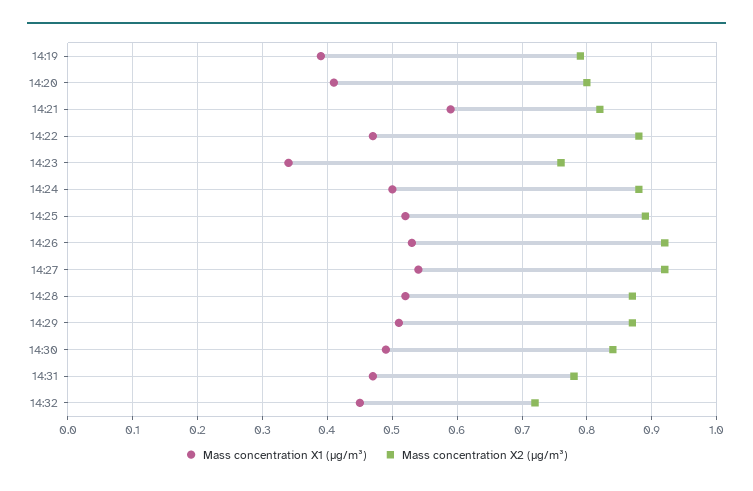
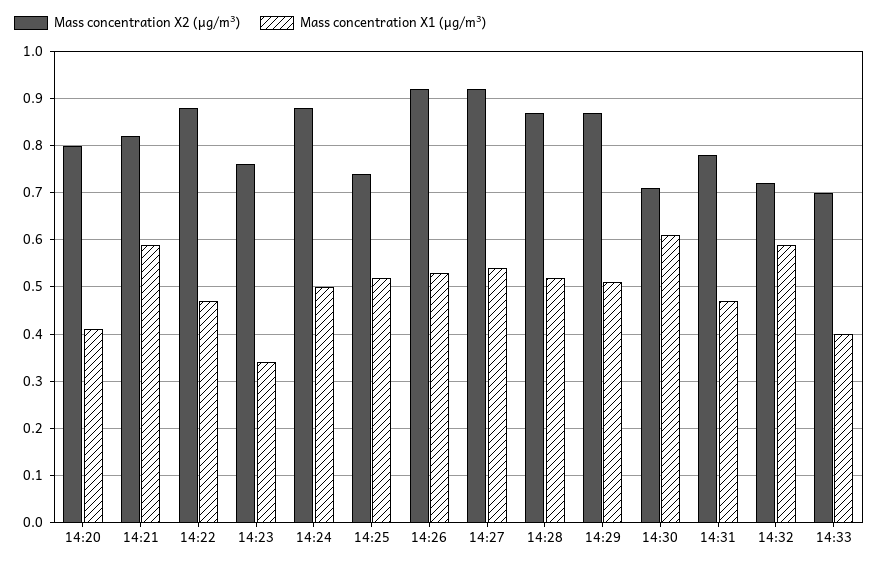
Mass concentration X1 (μg/m³), 14:19: 0.39 -> none
Mass concentration X2 (μg/m³), 14:19: 0.79 -> none
Mass concentration X2 (μg/m³), 14:25: 0.89 -> 0.75
Mass concentration X1 (μg/m³), 14:30: 0.49 -> 0.6
Mass concentration X2 (μg/m³), 14:30: 0.84 -> 0.7
Mass concentration X1 (μg/m³), 14:32: 0.45 -> 0.6
Mass concentration X2 (μg/m³), 14:33: none -> 0.7
Mass concentration X1 (μg/m³), 14:33: none -> 0.4

